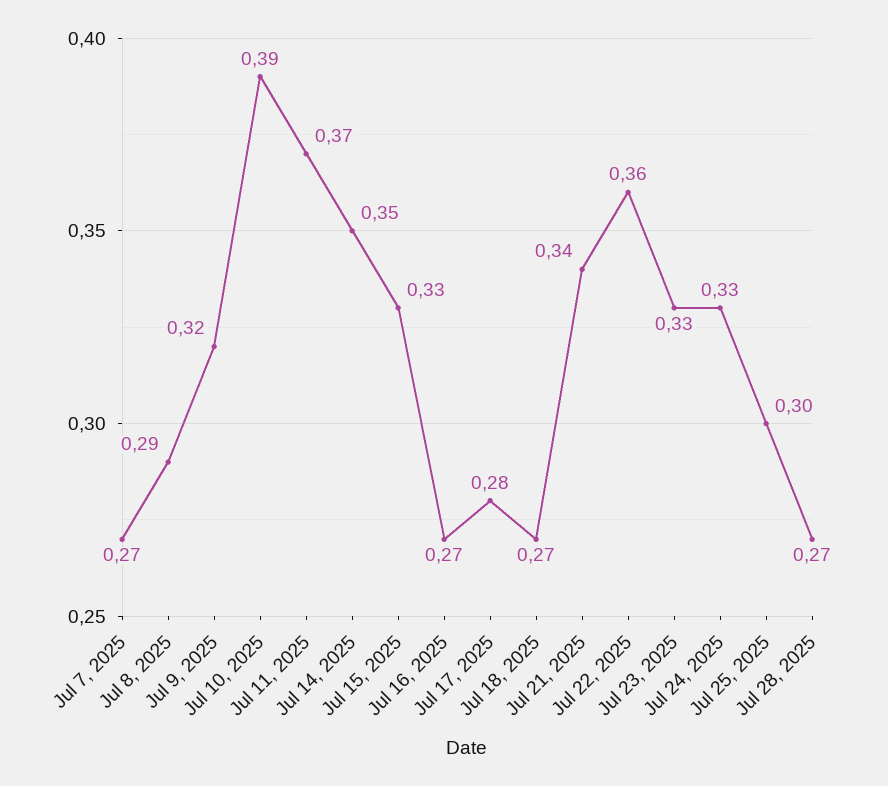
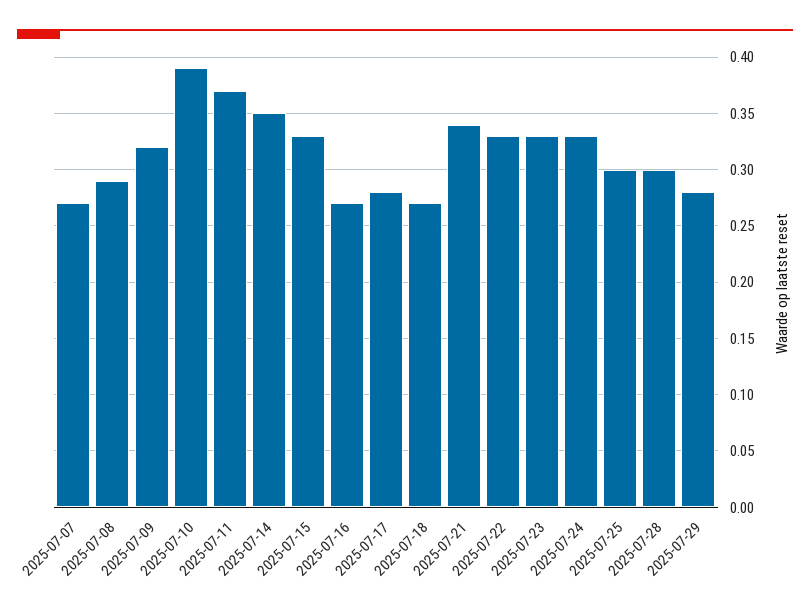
Jul 22, 2025: 0.36 -> 0.33
Jul 28, 2025: 0.27 -> 0.3
2025-07-29: none -> 0.28

